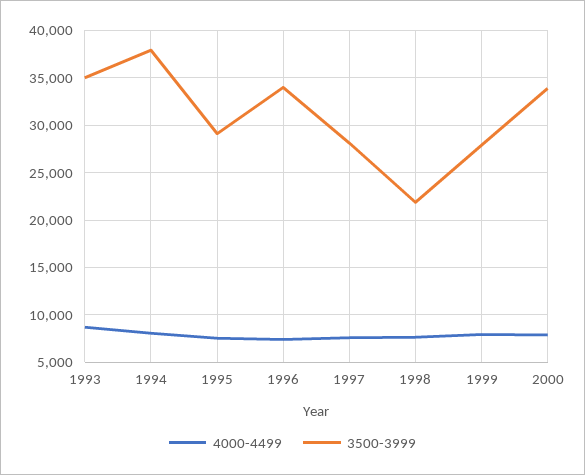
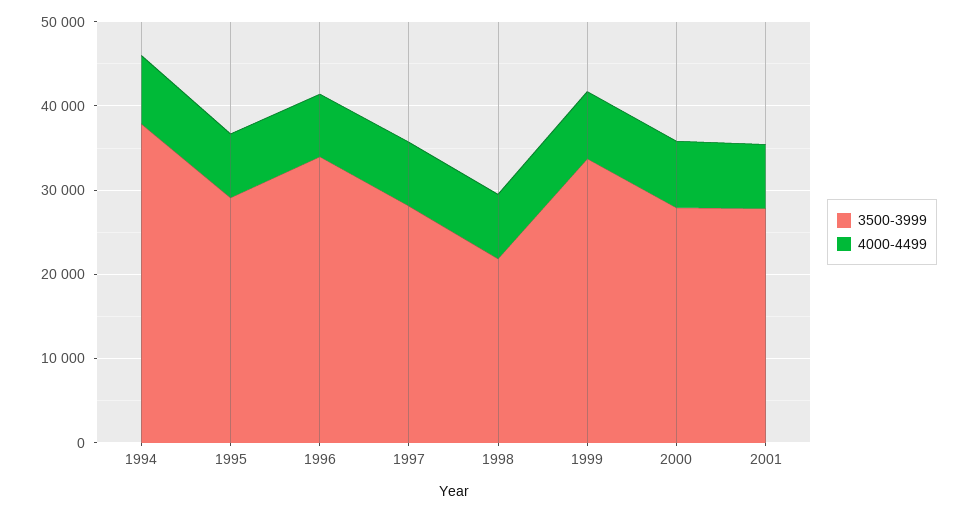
4000-4499, 1993: 9000 -> none
3500-3999, 1993: 35000 -> none
3500-3999, 1999: 28000 -> 34000
3500-3999, 2000: 34000 -> 28000
3500-3999, 2001: none -> 28000
4000-4499, 2001: none -> 8000

